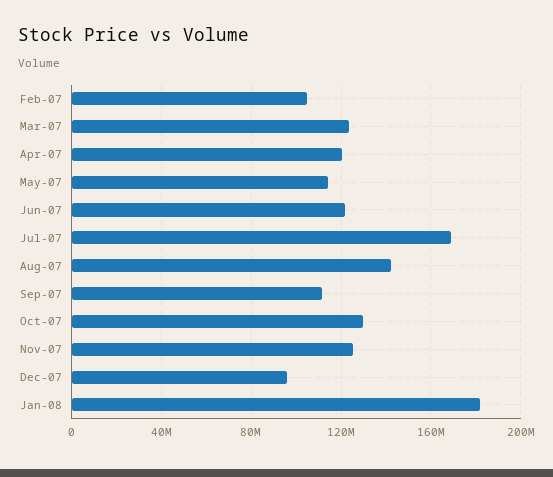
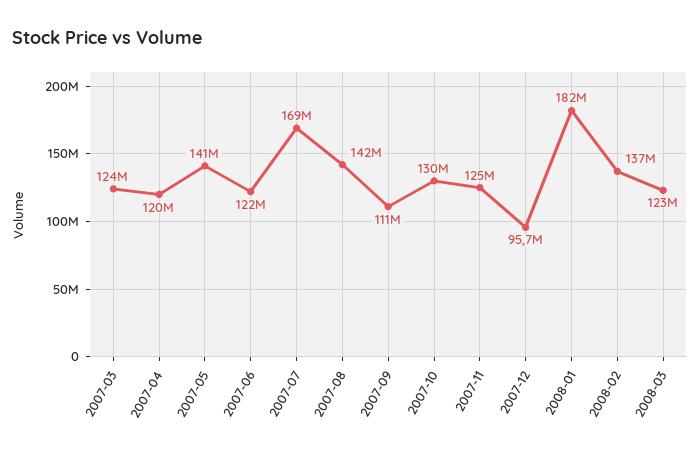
Feb-07: 105000000 -> none
May-07: 115000000 -> 141000000
2008-02: none -> 137000000
2008-03: none -> 123000000

